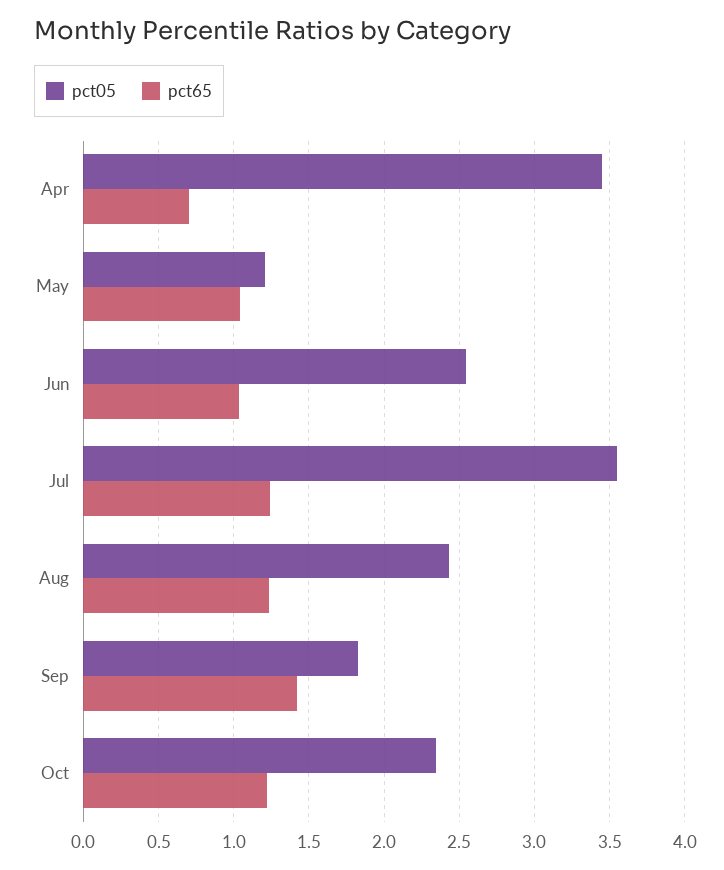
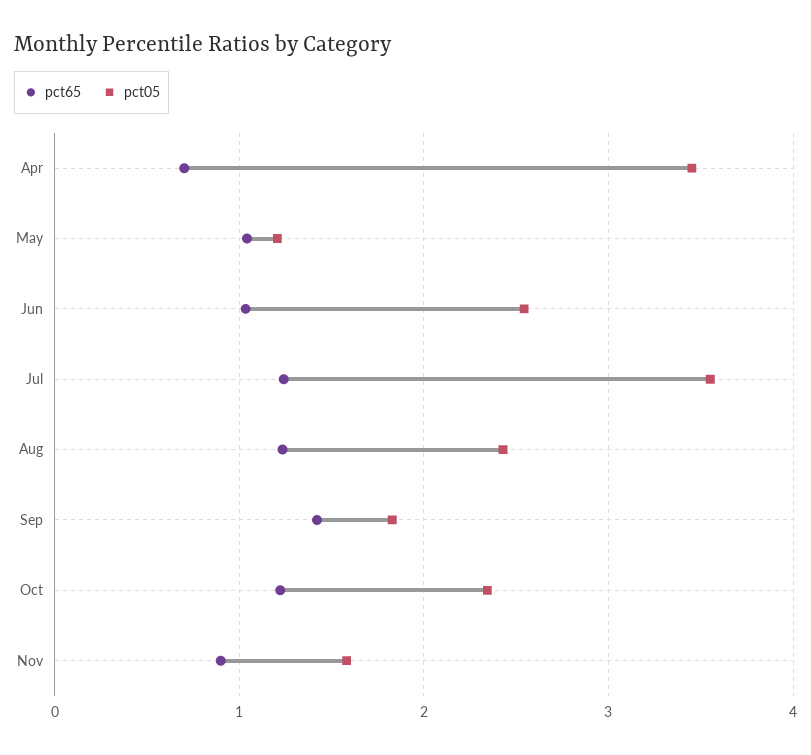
pct65, Nov: none -> 0.9
pct05, Nov: none -> 1.6

